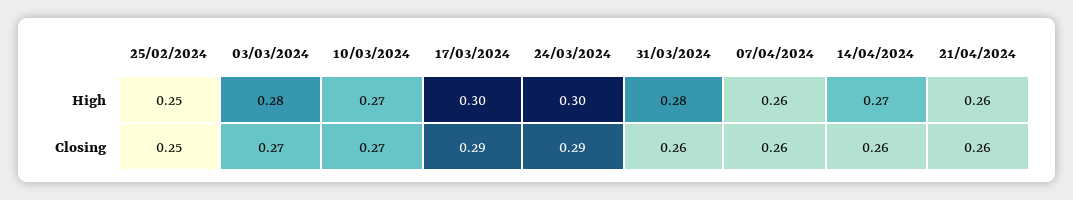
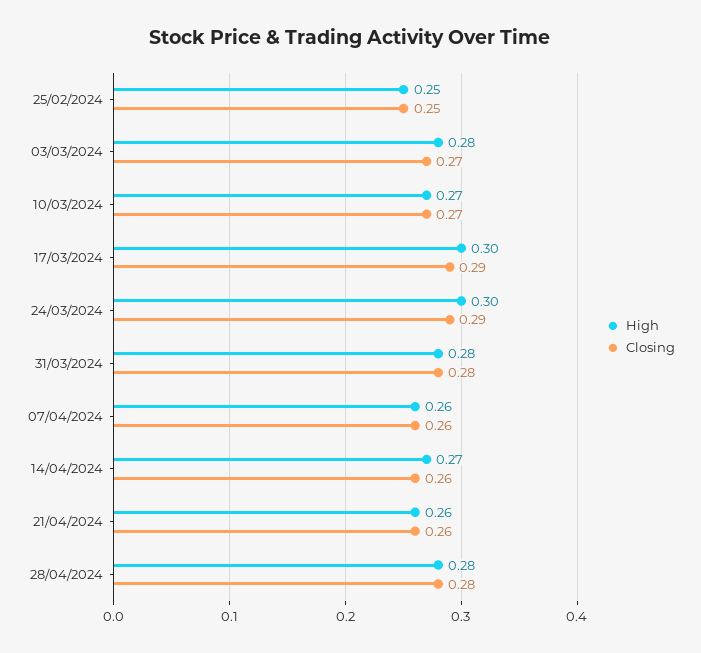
Closing, 31/03/2024: 0.26 -> 0.28
High, 28/04/2024: none -> 0.28
Closing, 28/04/2024: none -> 0.28

